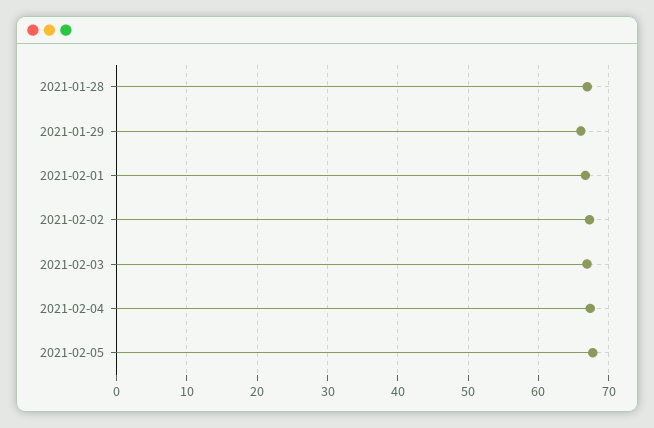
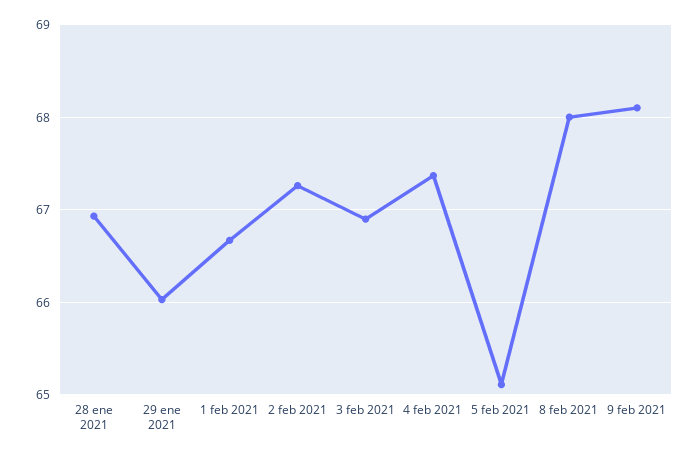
2021-02-05: 68 -> 65.1
8 feb 2021: none -> 68
9 feb 2021: none -> 68.1

